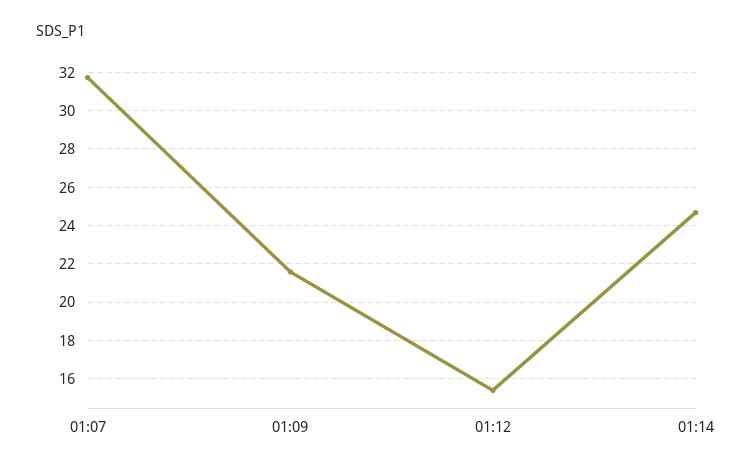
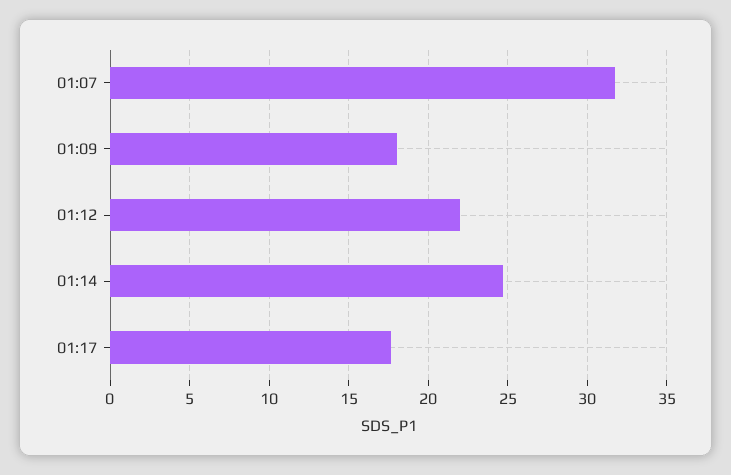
01:09: 21.5 -> 18
01:12: 15.5 -> 22
01:17: none -> 17.5

